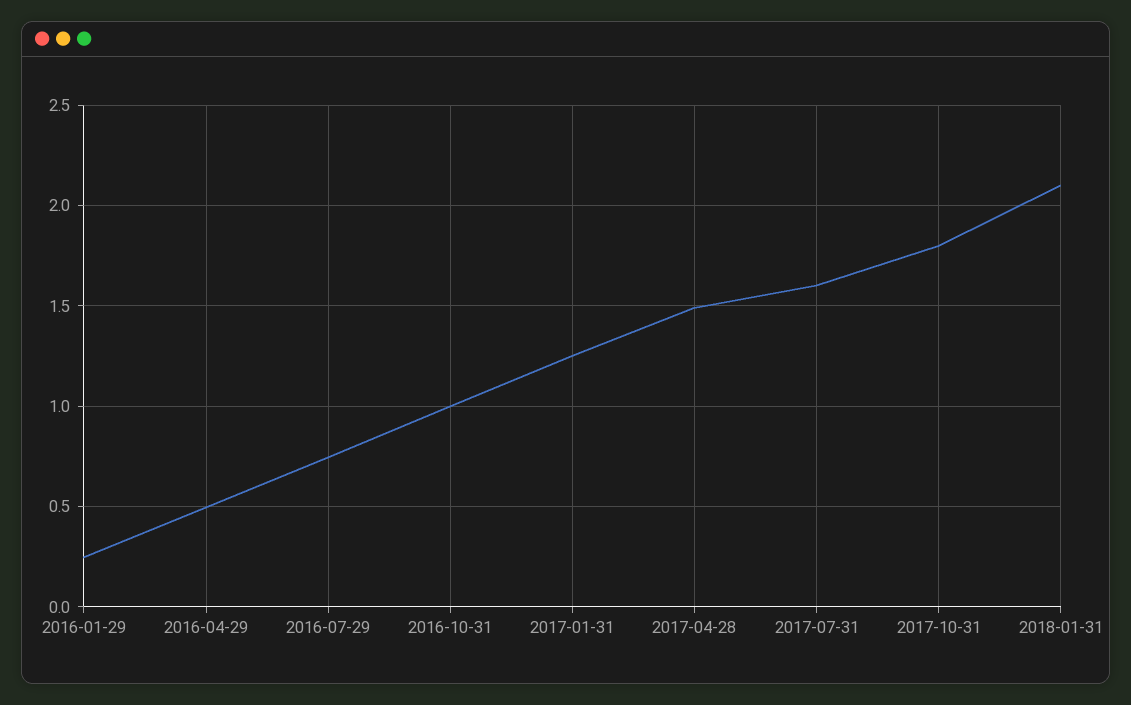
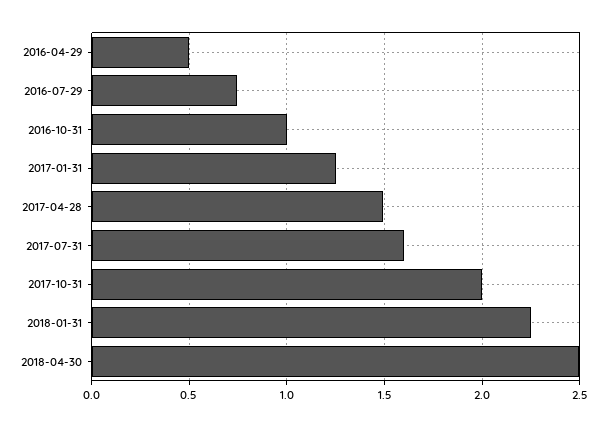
2016-01-29: 0.25 -> none
2017-10-31: 1.8 -> 2
2018-01-31: 2.1 -> 2.25
2018-04-30: none -> 2.5

